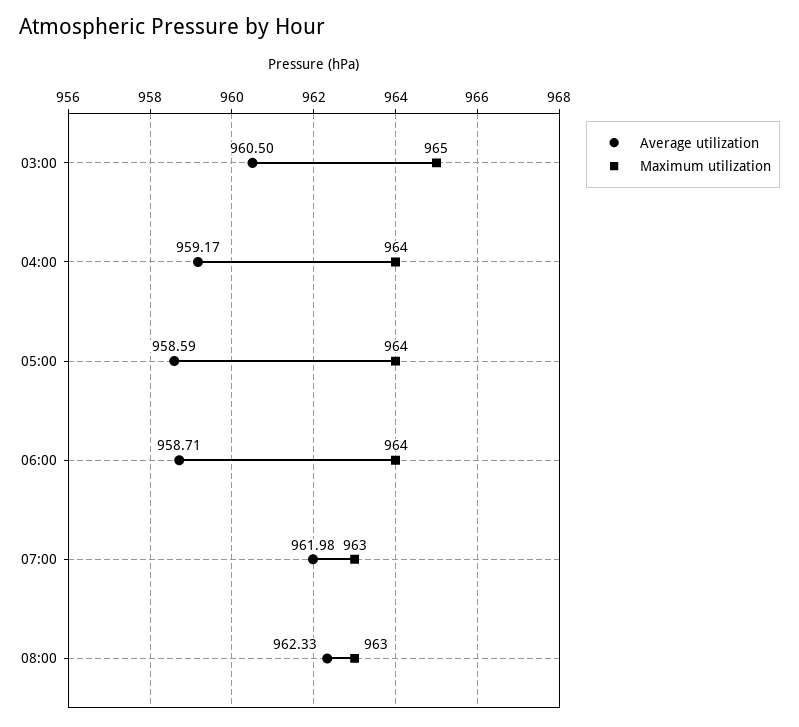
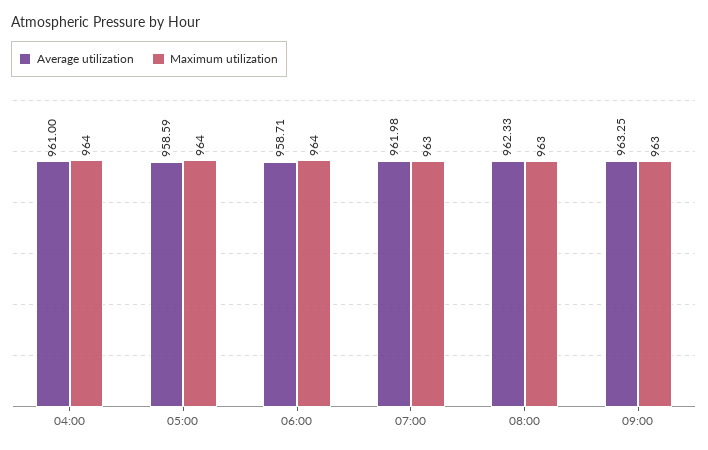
Average utilization, 03:00: 960.5 -> none
Maximum utilization, 03:00: 965 -> none
Average utilization, 04:00: 959.17 -> 961
Average utilization, 09:00: none -> 963.25
Maximum utilization, 09:00: none -> 963

